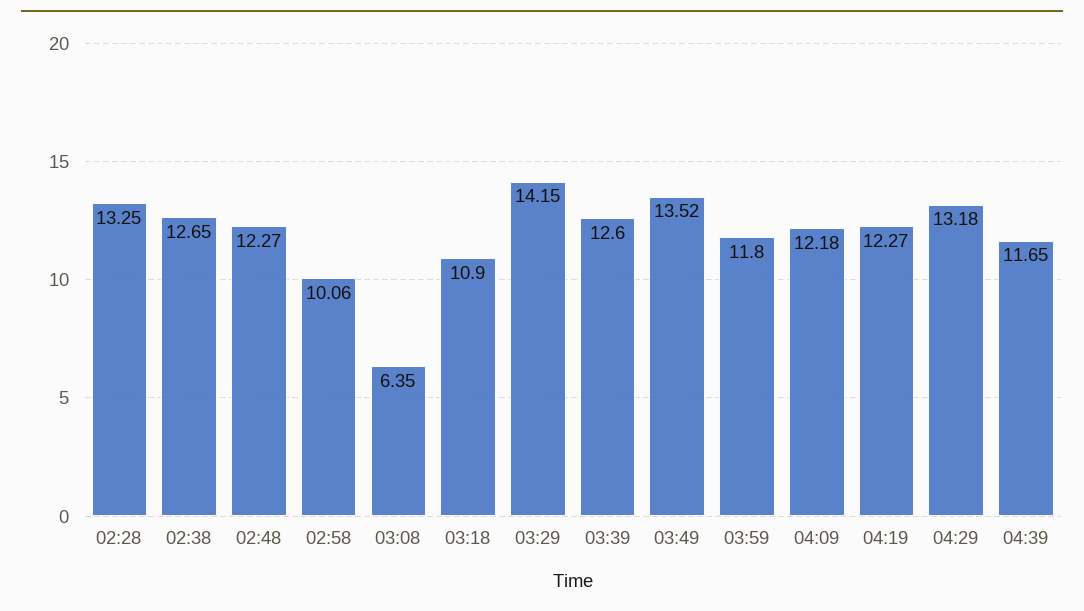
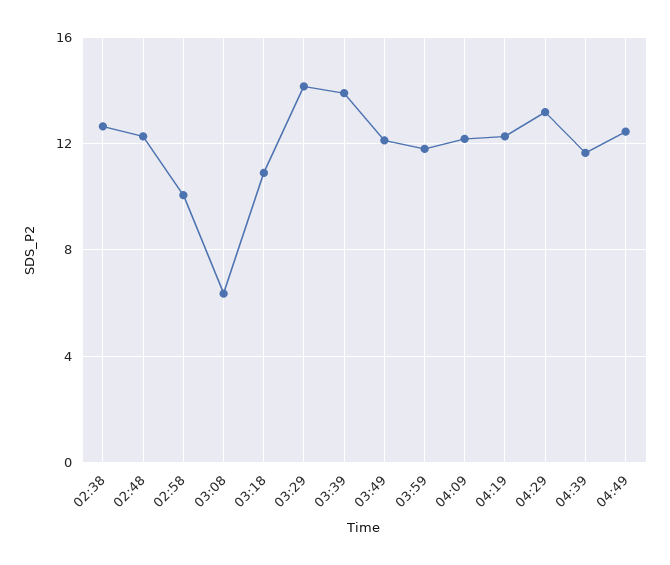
02:28: 13.25 -> none
03:39: 12.6 -> 14
03:49: 13.52 -> 12
04:49: none -> 12.5

